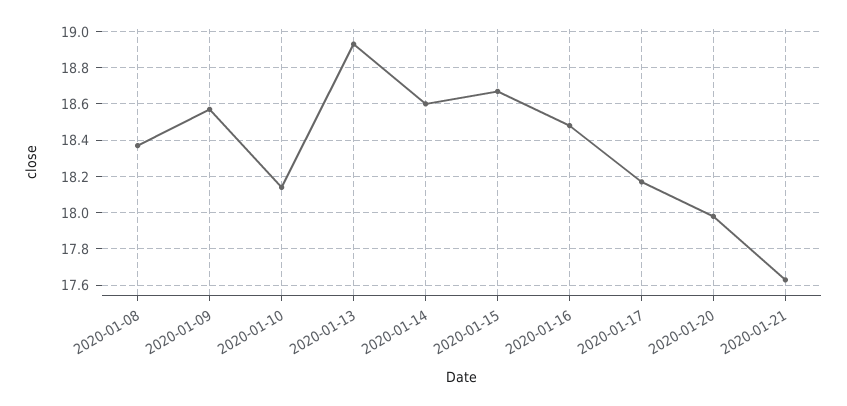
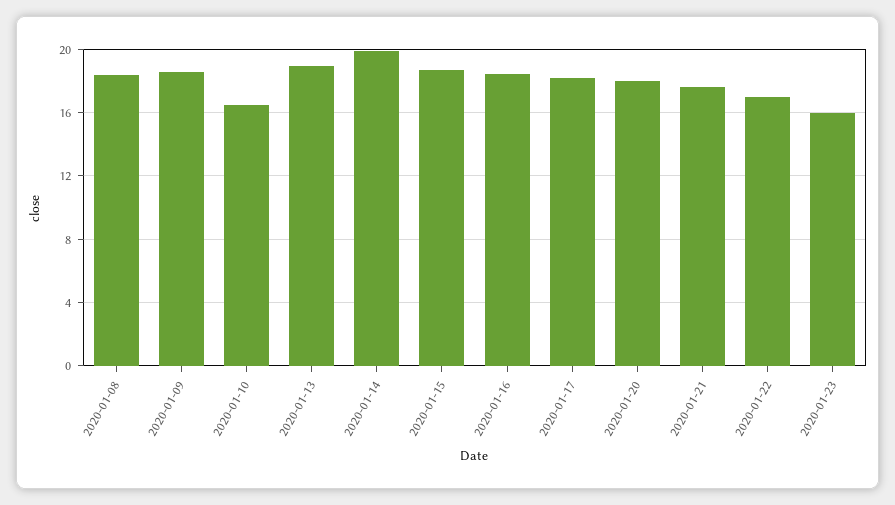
2020-01-10: 18.15 -> 16.5
2020-01-14: 18.6 -> 20
2020-01-22: none -> 17
2020-01-23: none -> 16

